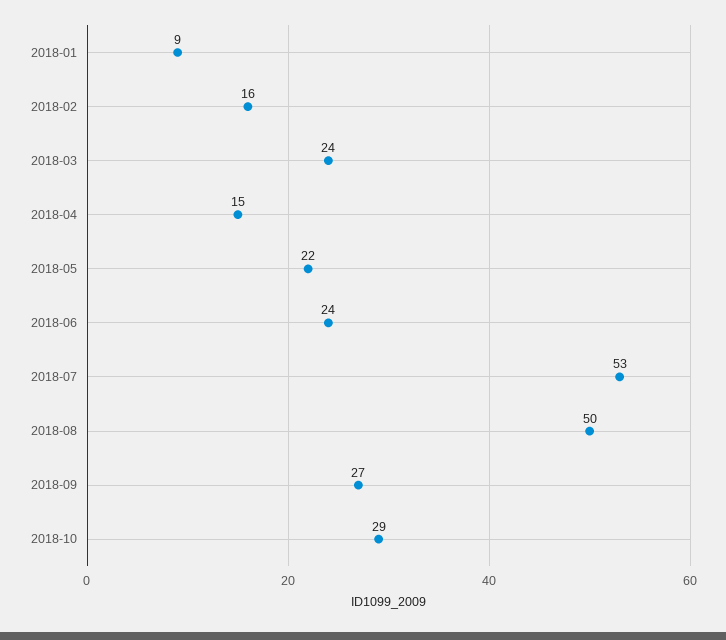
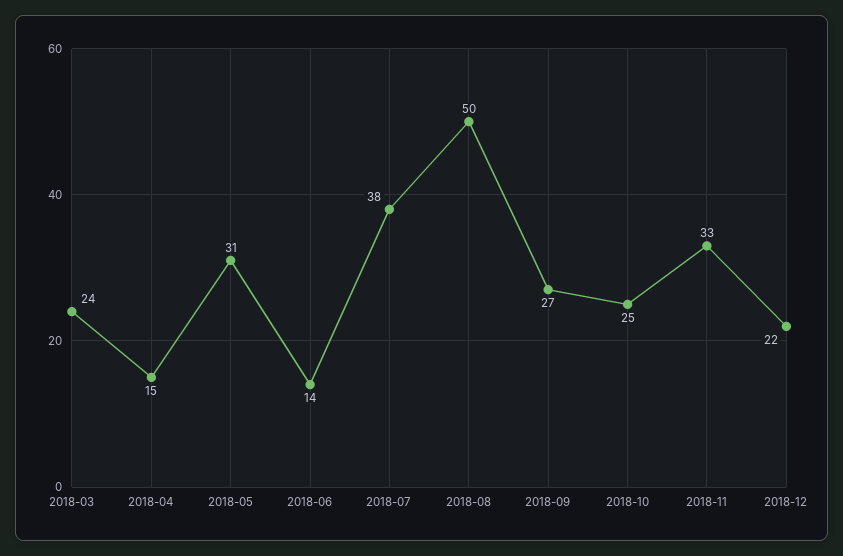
2018-01: 9 -> none
2018-02: 16 -> none
2018-05: 22 -> 31
2018-06: 24 -> 14
2018-07: 53 -> 38
2018-10: 29 -> 25
2018-11: none -> 33
2018-12: none -> 22

